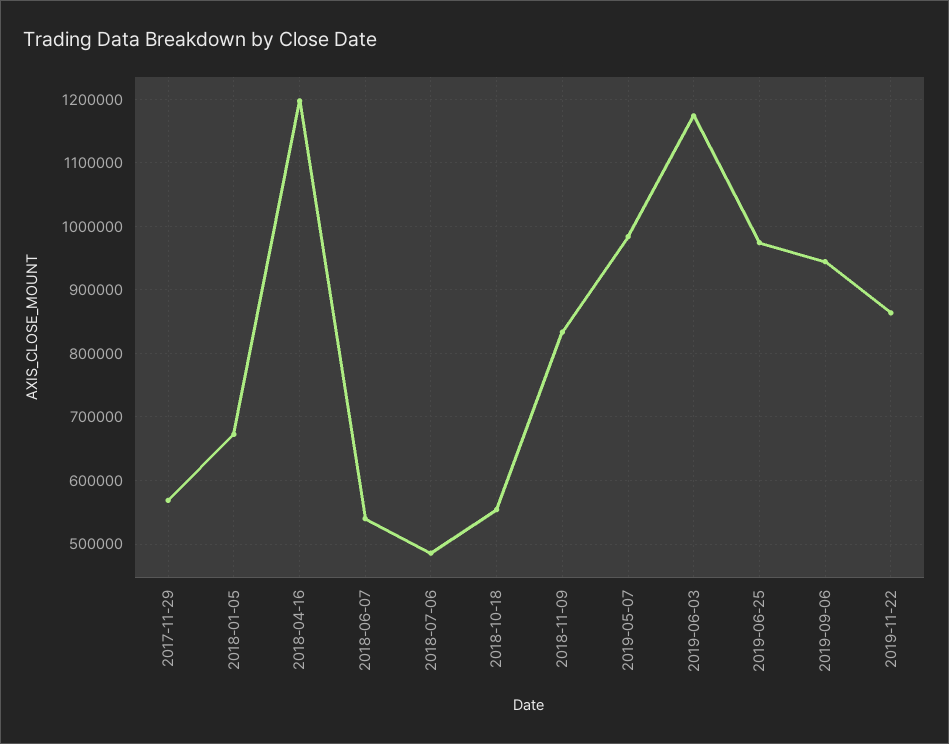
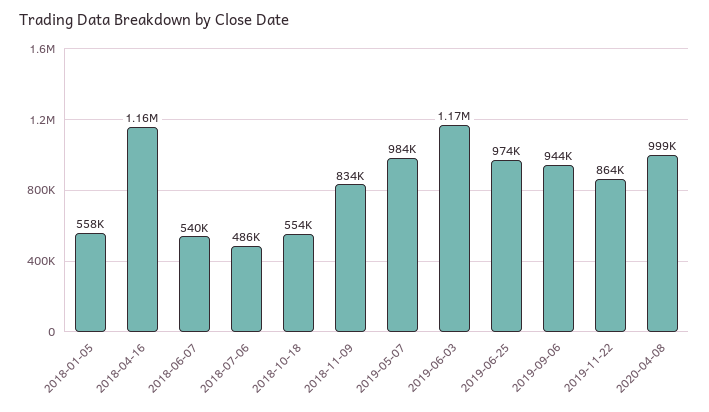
2017-11-29: 570000 -> none
2018-01-05: 670000 -> 558000
2018-04-16: 1200000 -> 1160000
2020-04-08: none -> 999000

